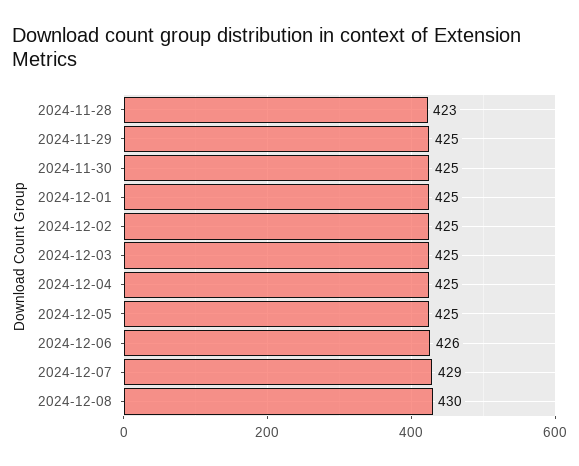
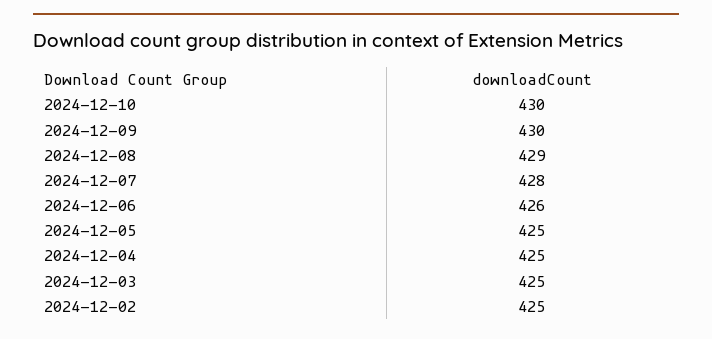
2024-11-28: 423 -> none
2024-11-29: 425 -> none
2024-11-30: 425 -> none
2024-12-01: 425 -> none
2024-12-07: 429 -> 428
2024-12-08: 430 -> 429
2024-12-10: none -> 430
2024-12-09: none -> 430

